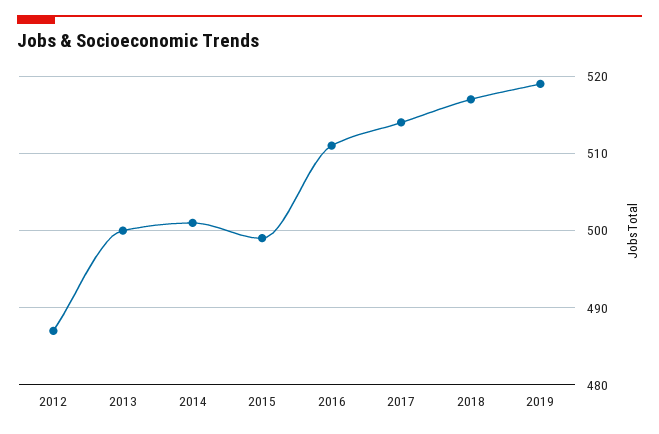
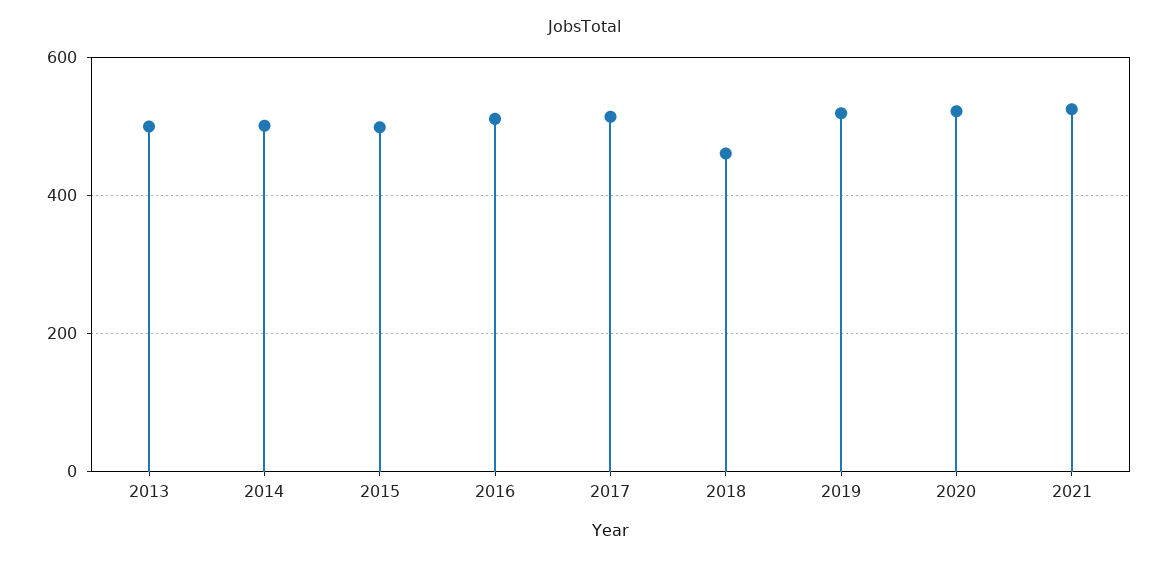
2012: 487 -> none
2018: 517 -> 460
2020: none -> 520
2021: none -> 520

